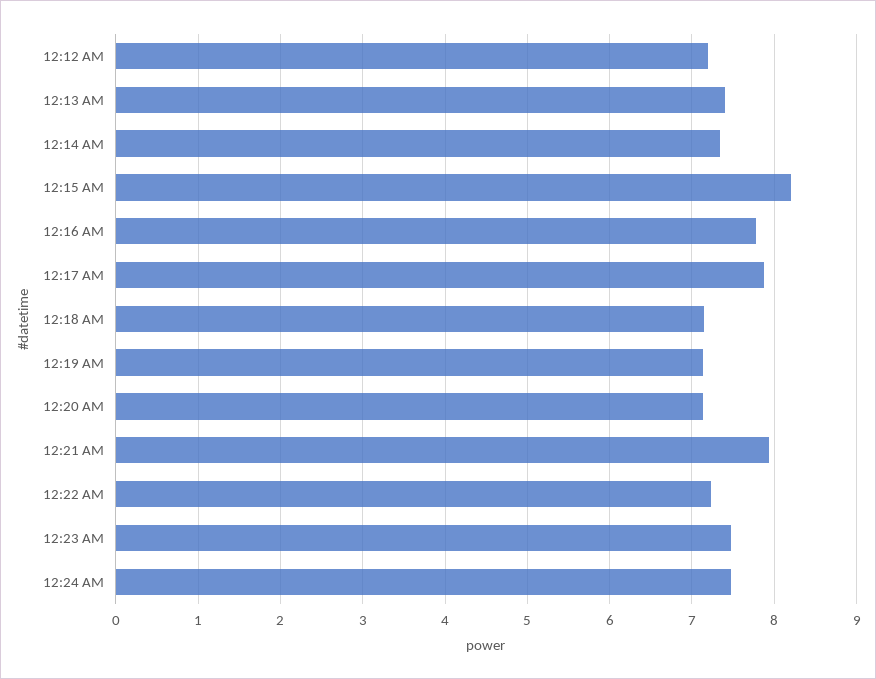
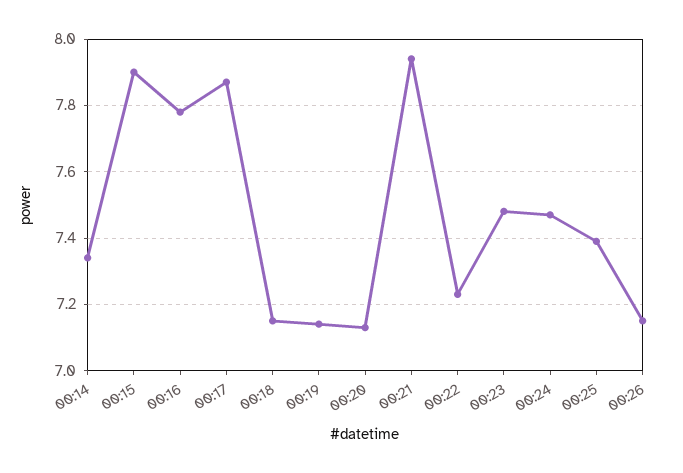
12:12 AM: 7.2 -> none
12:13 AM: 7.4 -> none
12:15 AM: 8.2 -> 7.9
00:25: none -> 7.4
00:26: none -> 7.15

